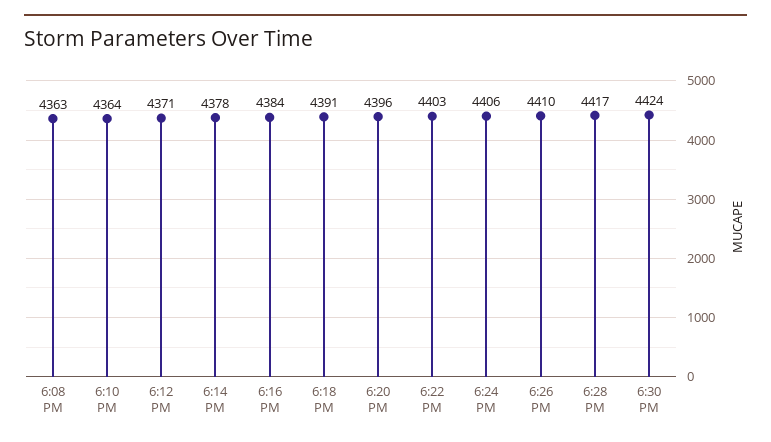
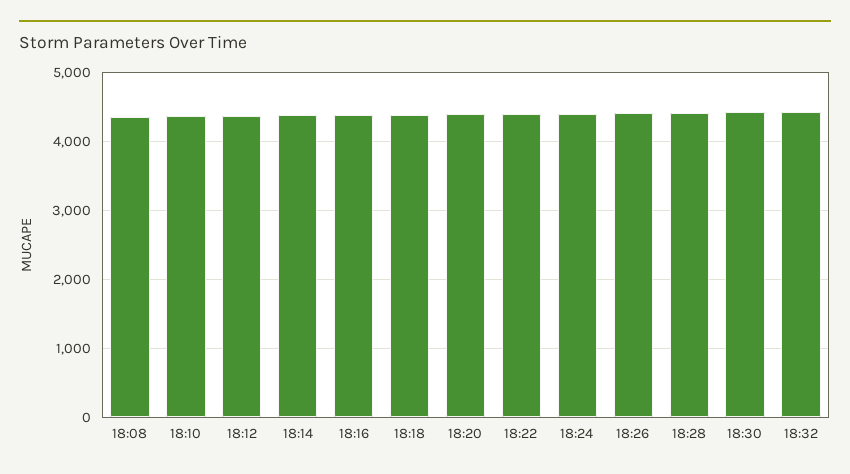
18:32: none -> 4400

